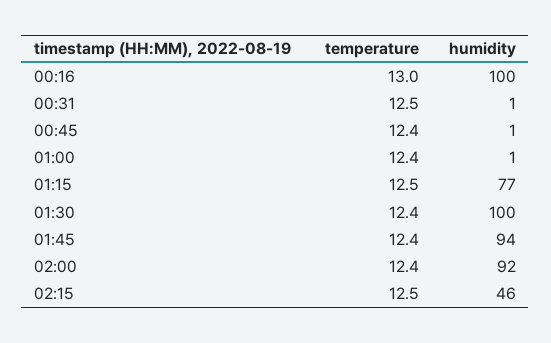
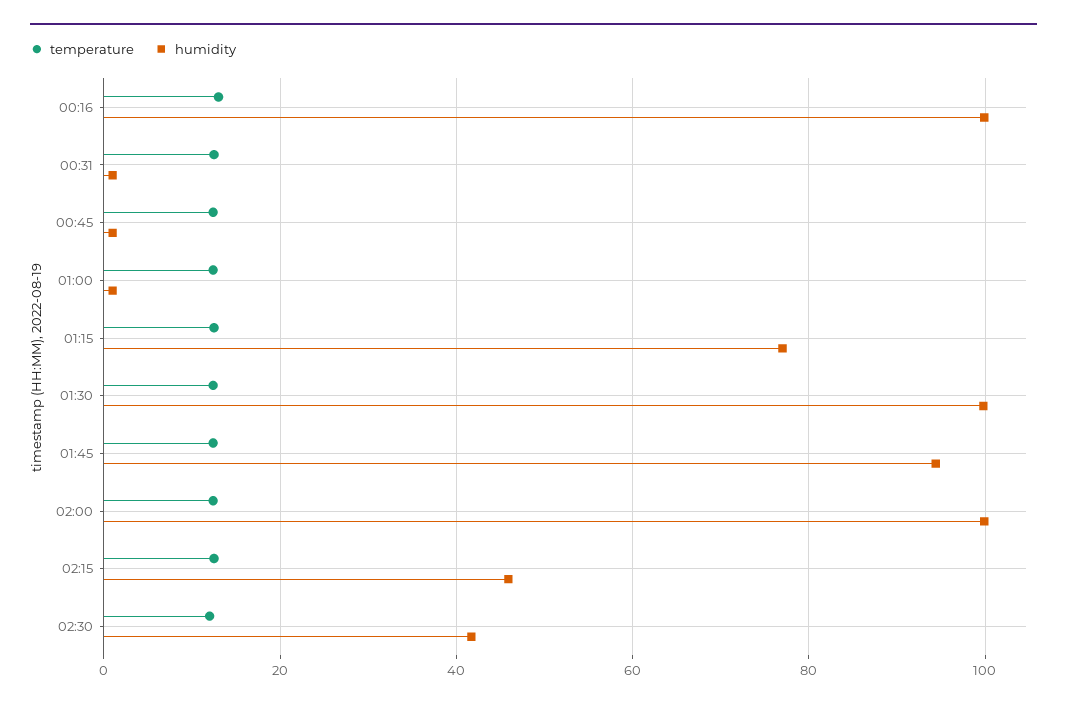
humidity, 02:00: 92 -> 100
temperature, 02:30: none -> 12
humidity, 02:30: none -> 42

